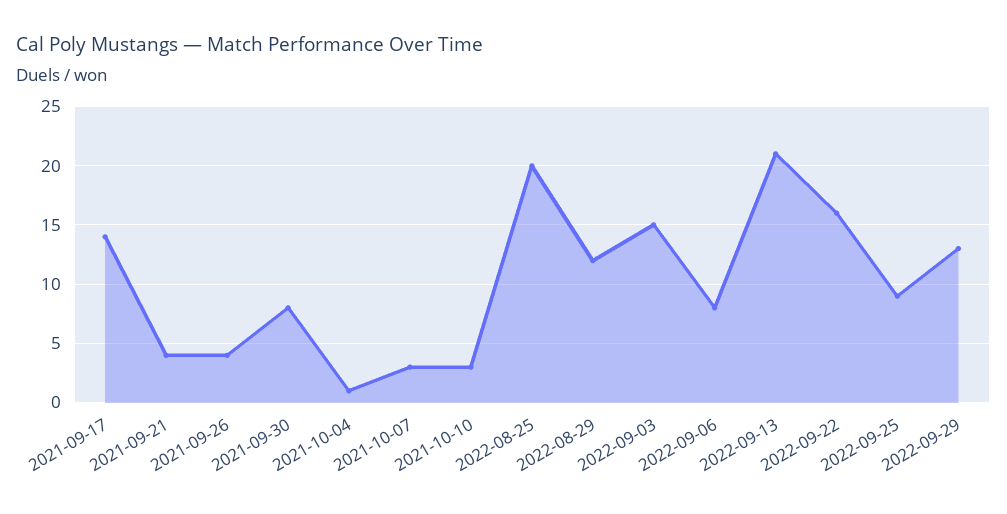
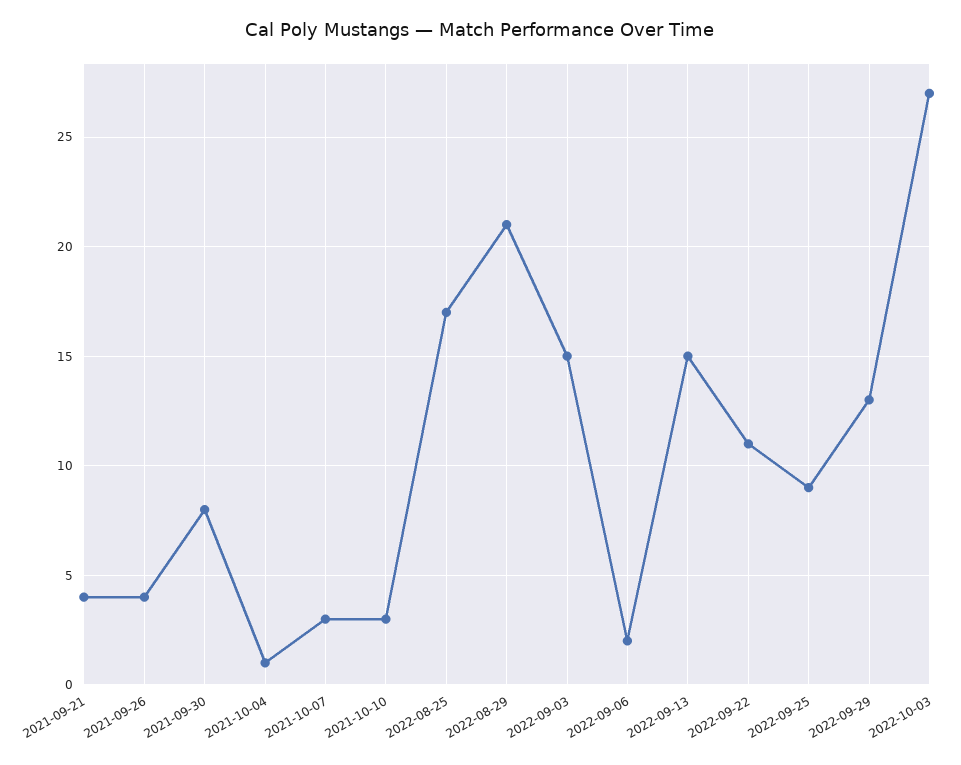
2021-09-17: 14 -> none
2022-08-25: 20 -> 17
2022-08-29: 12 -> 21
2022-09-06: 8 -> 2
2022-09-13: 21 -> 15
2022-09-22: 16 -> 11
2022-10-03: none -> 27

